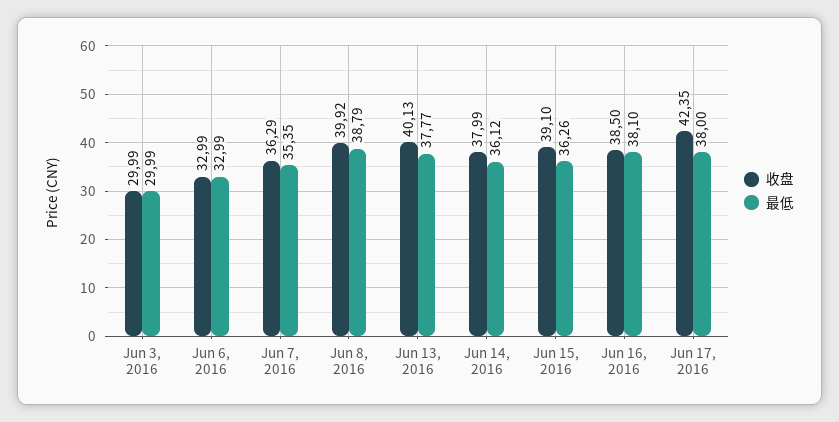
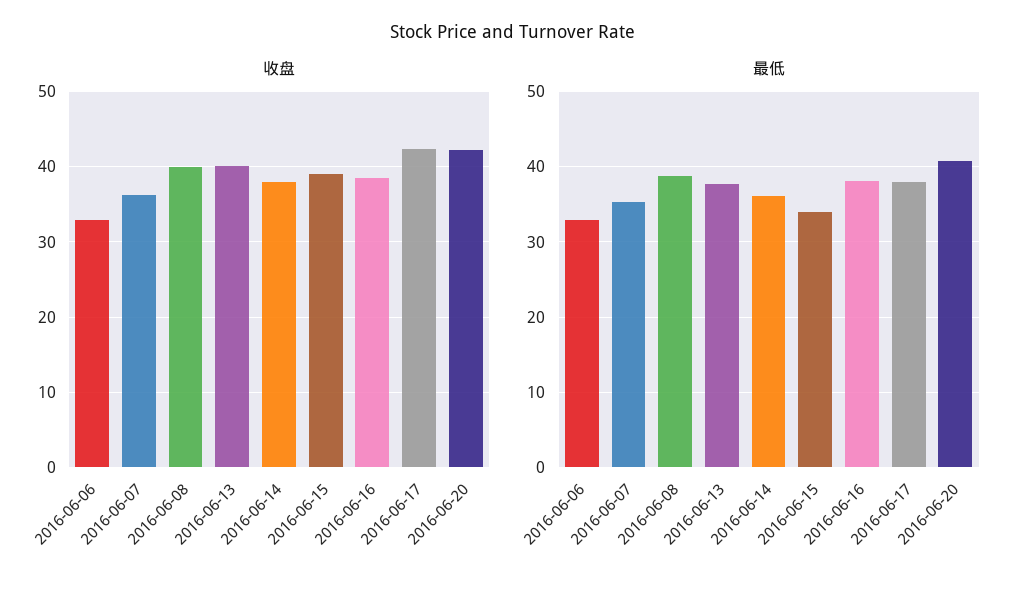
收盘, Jun 3, 2016: 29.99 -> none
最低, Jun 3, 2016: 29.99 -> none
最低, Jun 15, 2016: 36.26 -> 34
收盘, 2016-06-20: none -> 42
最低, 2016-06-20: none -> 41

